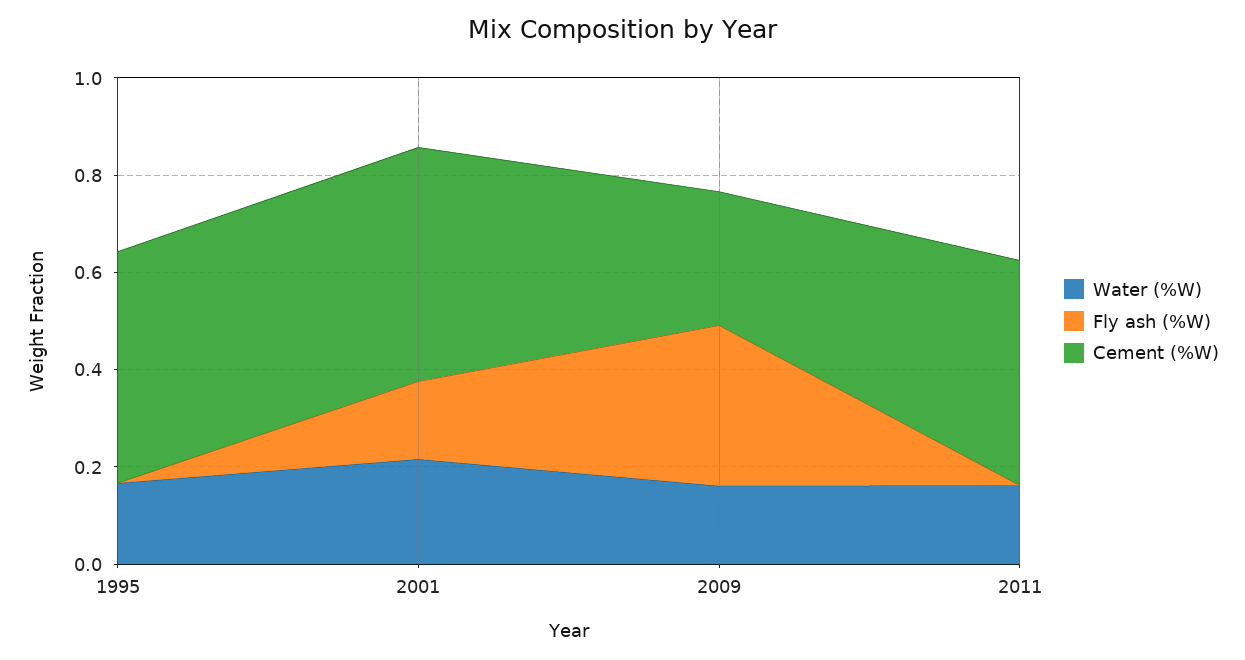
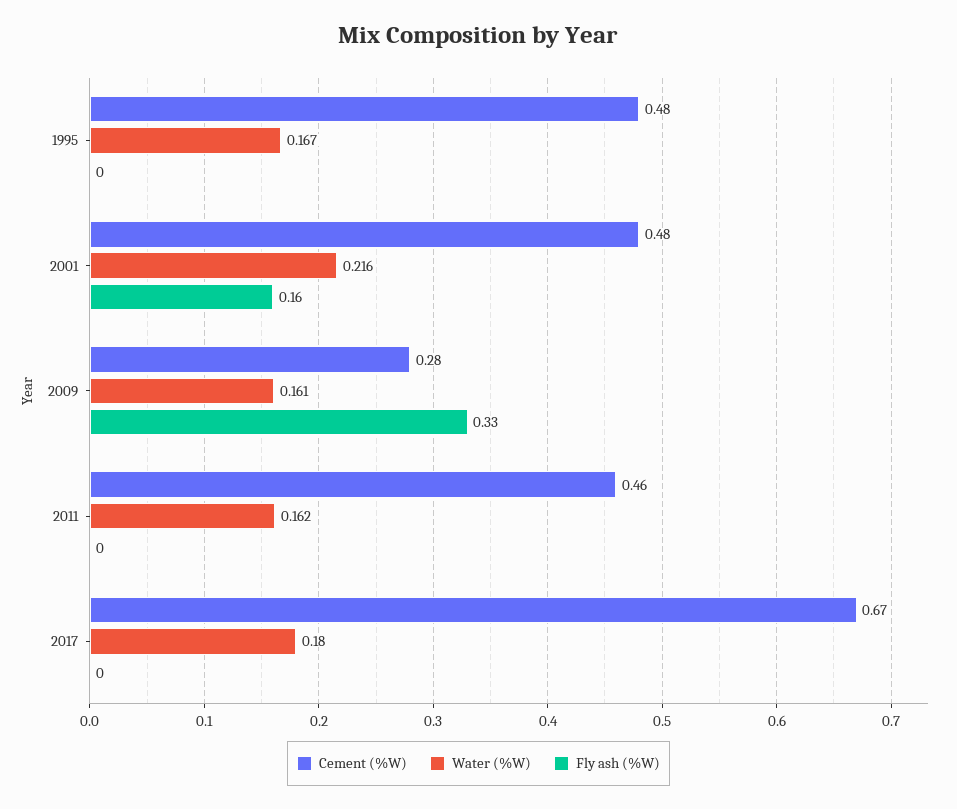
Cement (%W), 2017: none -> 0.67
Water (%W), 2017: none -> 0.18
Fly ash (%W), 2017: none -> 0

